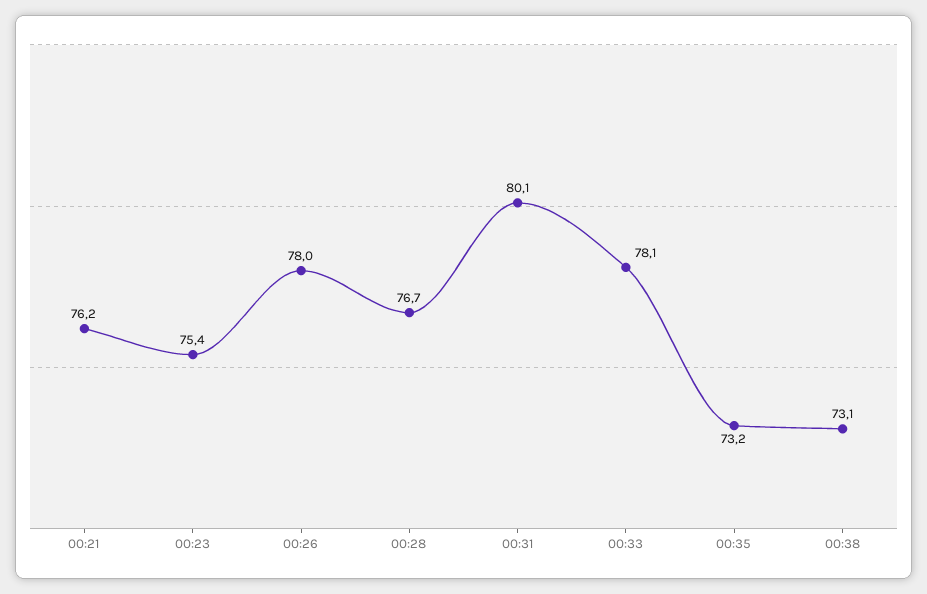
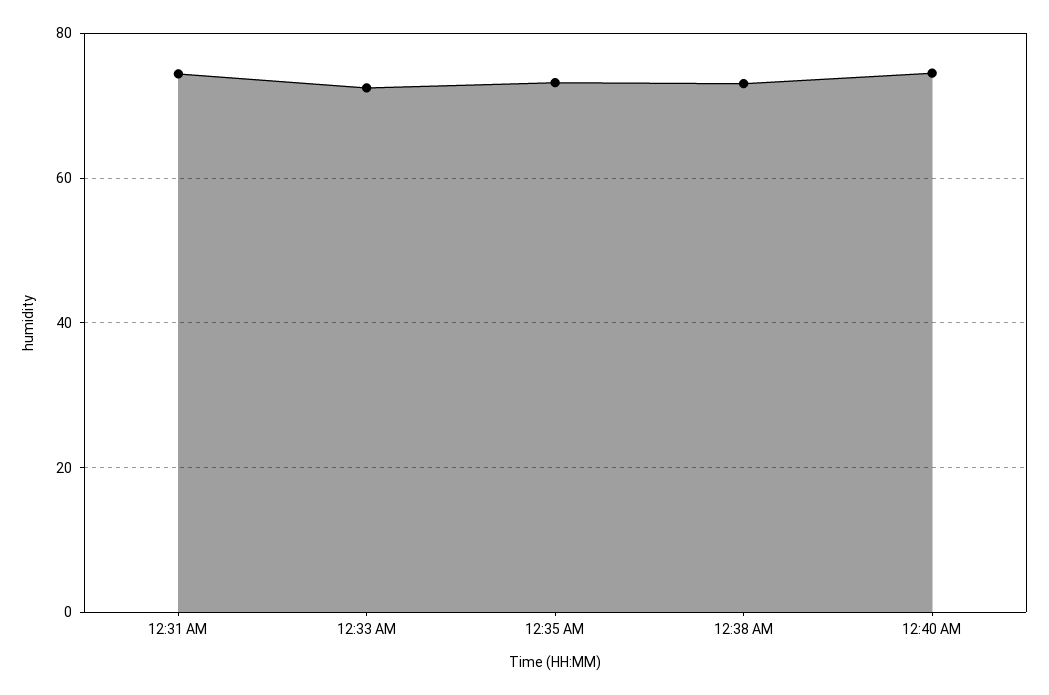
00:21: 76.2 -> none
00:23: 75.4 -> none
00:26: 78 -> none
00:28: 76.7 -> none
00:31: 80.1 -> 74
00:33: 78.1 -> 72
12:40 AM: none -> 74

